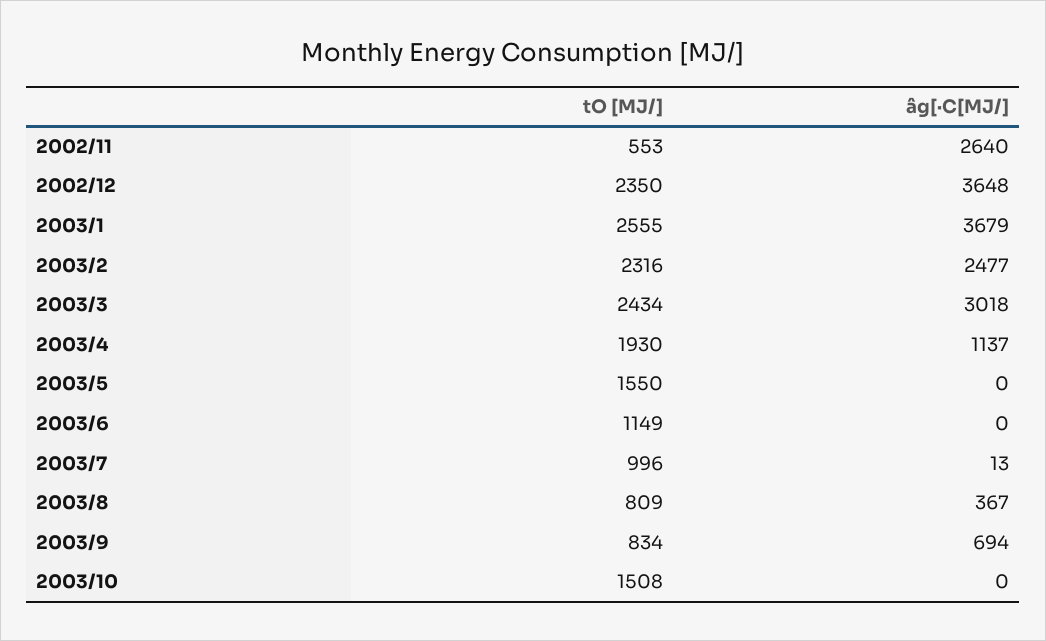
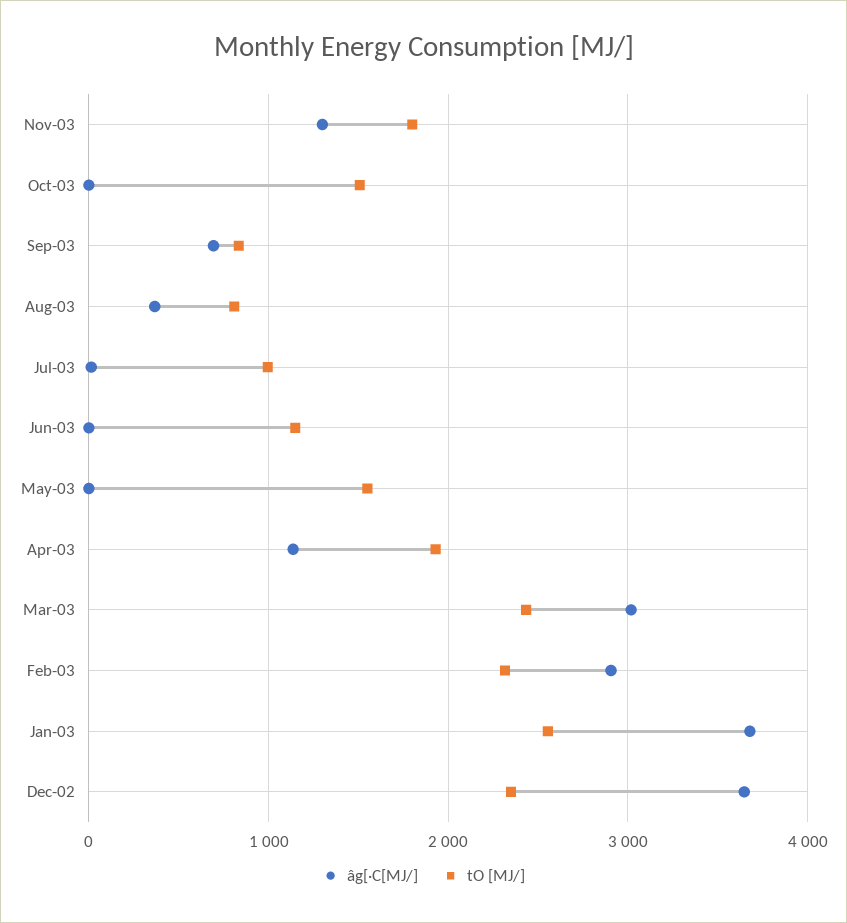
tO [MJ/], 2002/11: 553 -> none
âg[·C[MJ/], 2002/11: 2640 -> none
âg[·C[MJ/], 2003/2: 2477 -> 2900
âg[·C[MJ/], Nov-03: none -> 1300
tO [MJ/], Nov-03: none -> 1800

